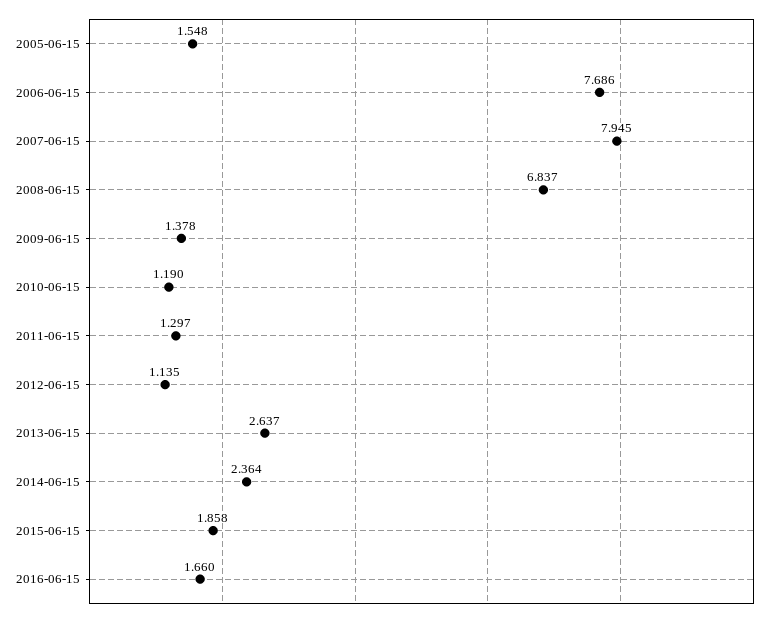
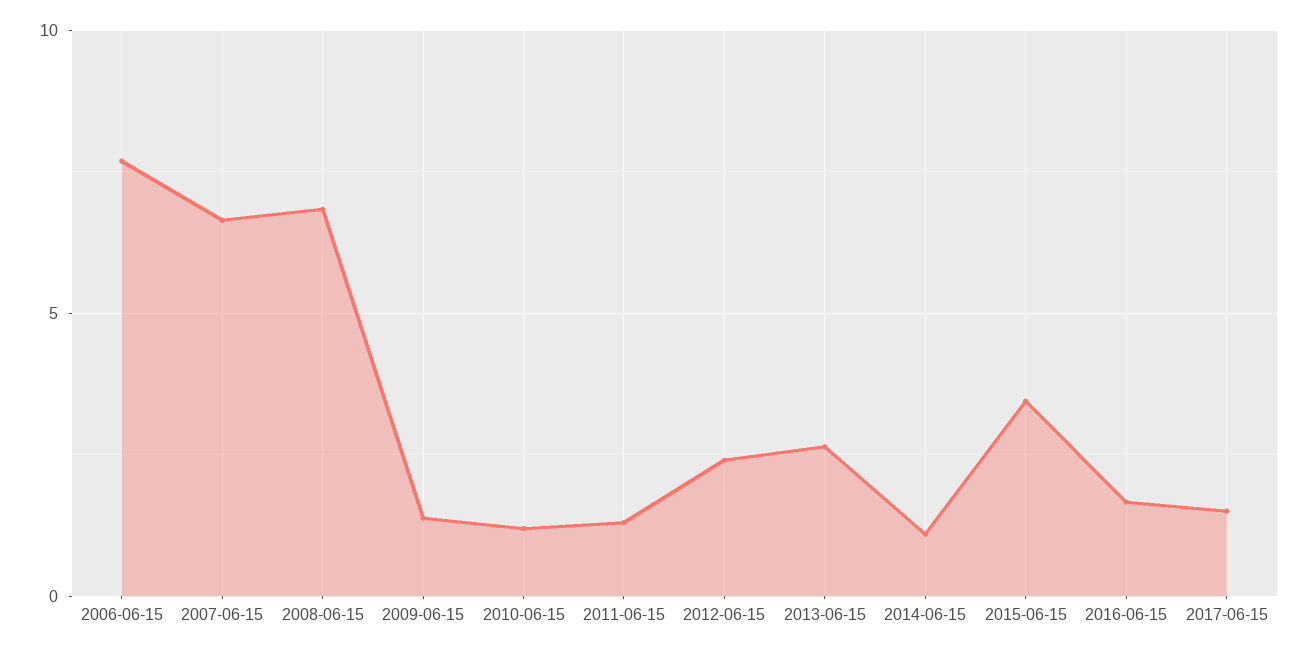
2005-06-15: 1.548 -> none
2007-06-15: 7.945 -> 6.5
2012-06-15: 1.135 -> 2.5
2014-06-15: 2.364 -> 1
2015-06-15: 1.858 -> 3.5
2017-06-15: none -> 1.5

